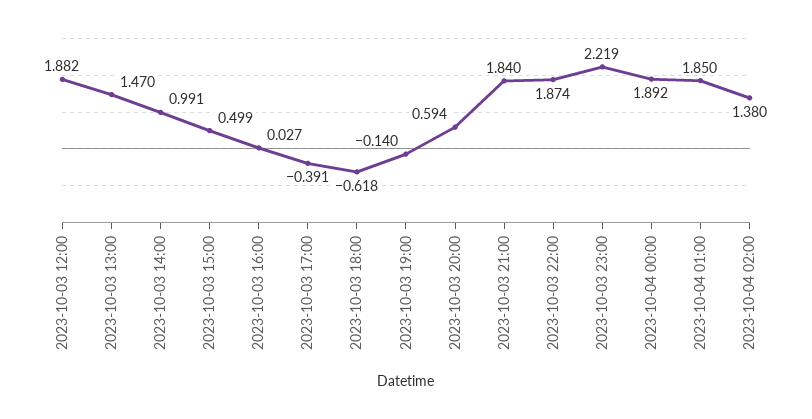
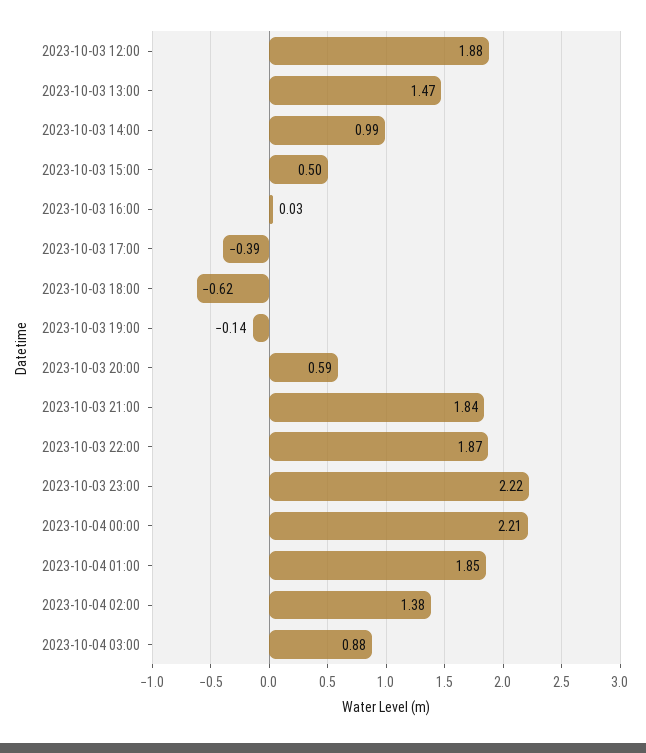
2023-10-04 00:00: 1.892 -> 2.21
2023-10-04 03:00: none -> 0.88

